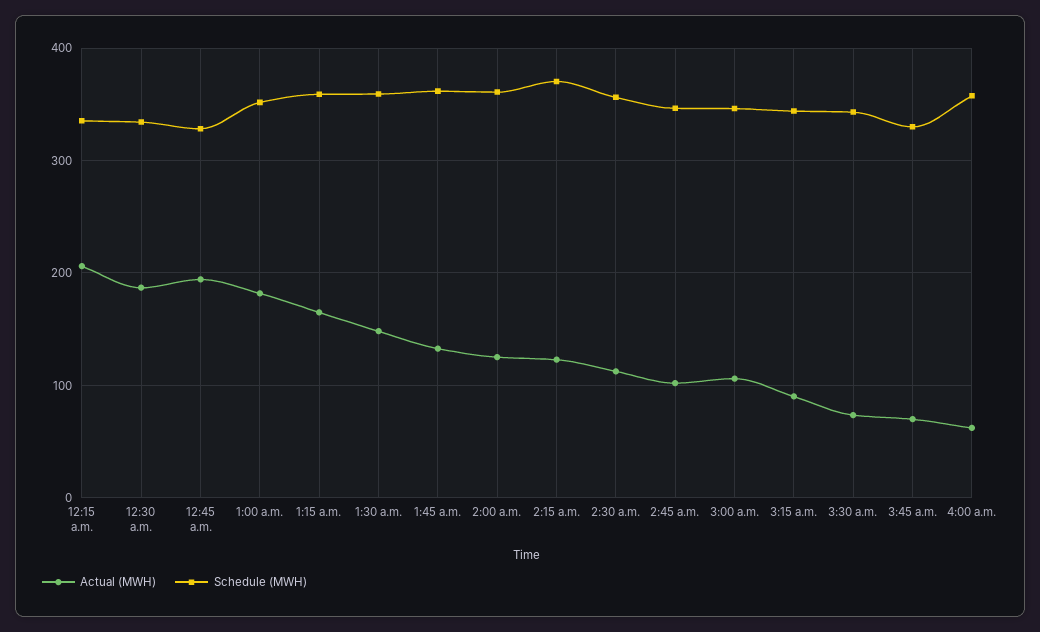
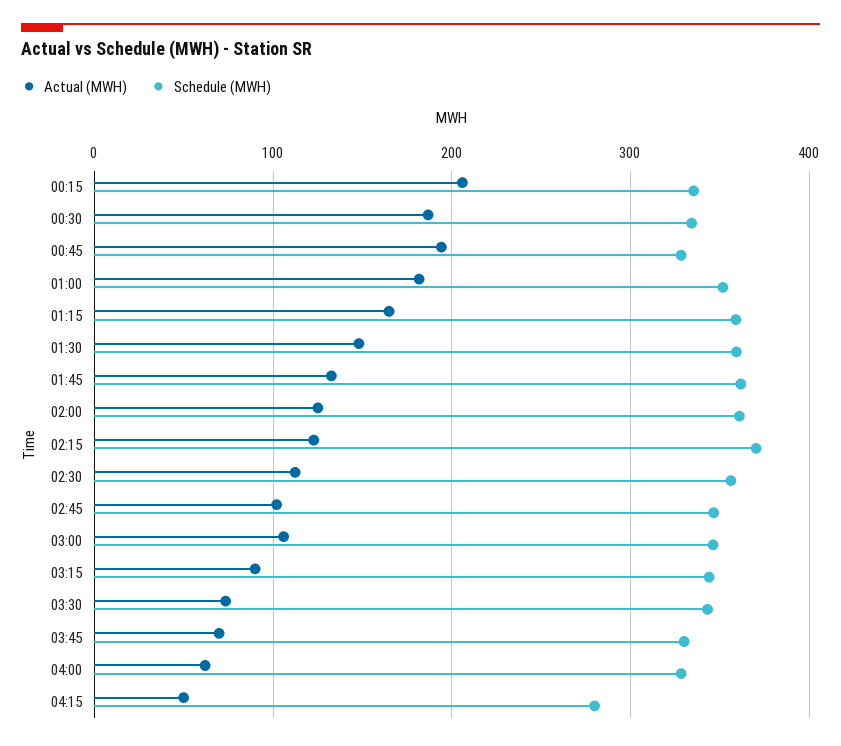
Schedule (MWH), 4:00 a.m.: 360 -> 330
Actual (MWH), 04:15: none -> 50
Schedule (MWH), 04:15: none -> 280

